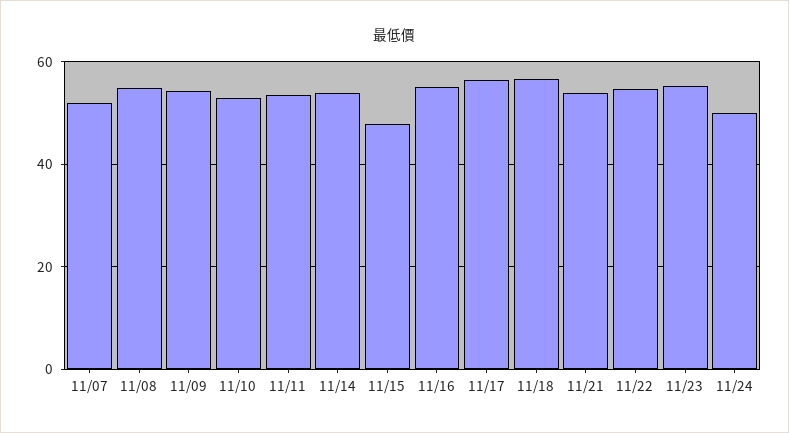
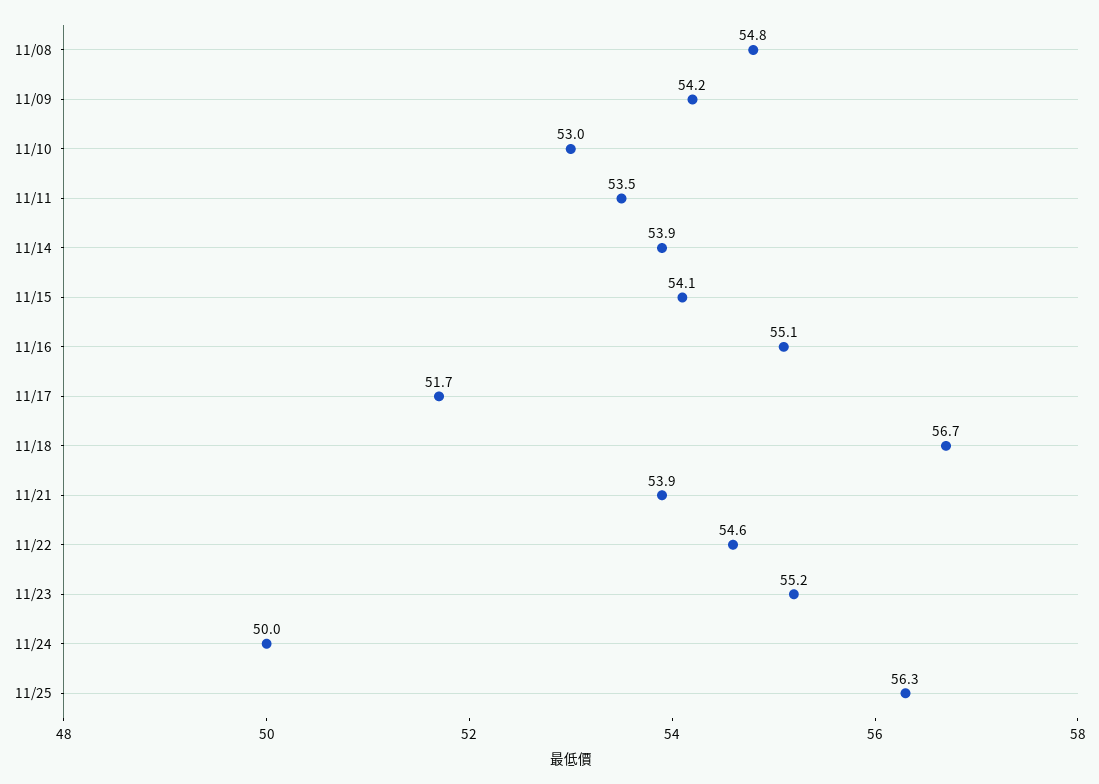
11/07: 52 -> none
11/15: 48 -> 54.1
11/17: 56 -> 51.7
11/25: none -> 56.3

